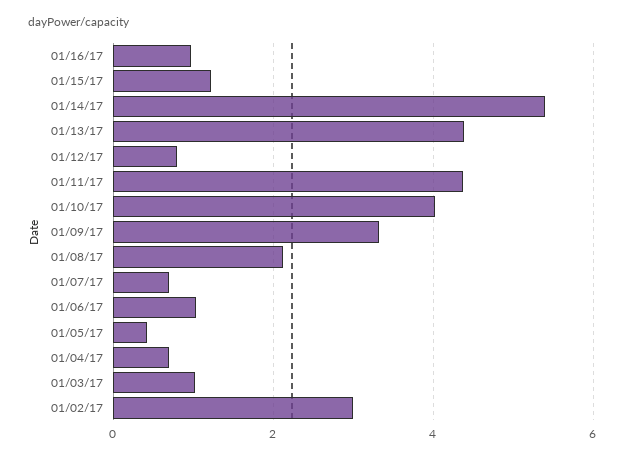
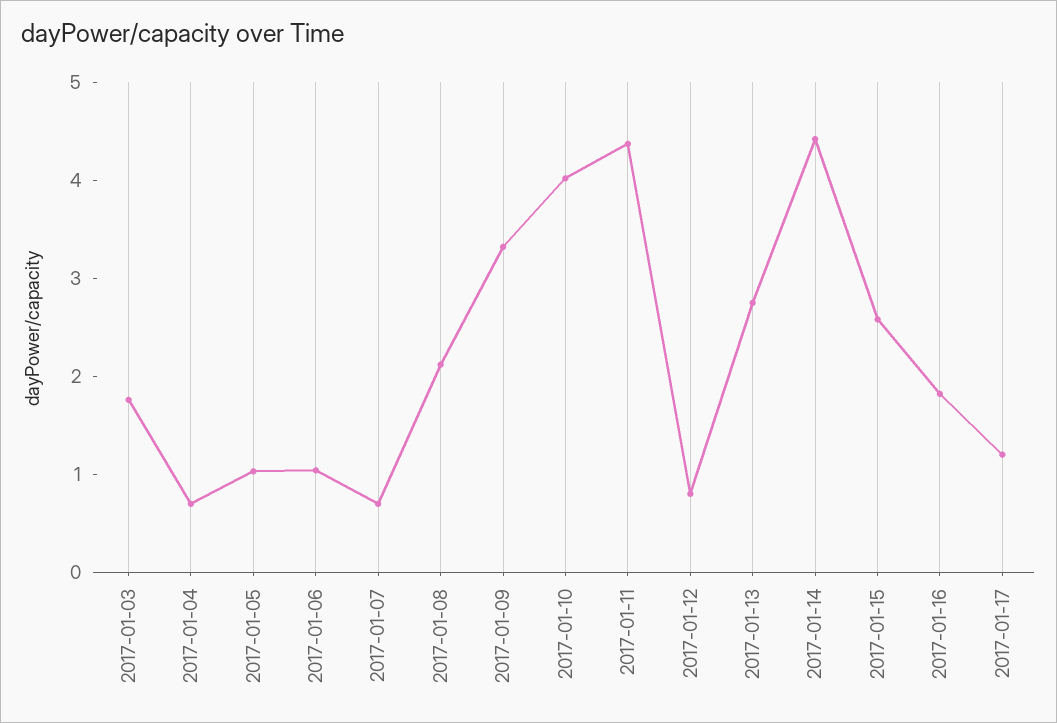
01/16/17: 1 -> 1.8
01/15/17: 1.2 -> 2.6
01/14/17: 5.4 -> 4.4
01/13/17: 4.4 -> 2.8
01/05/17: 0.4 -> 1
01/03/17: 1 -> 1.8
01/02/17: 3 -> none
2017-01-17: none -> 1.2

